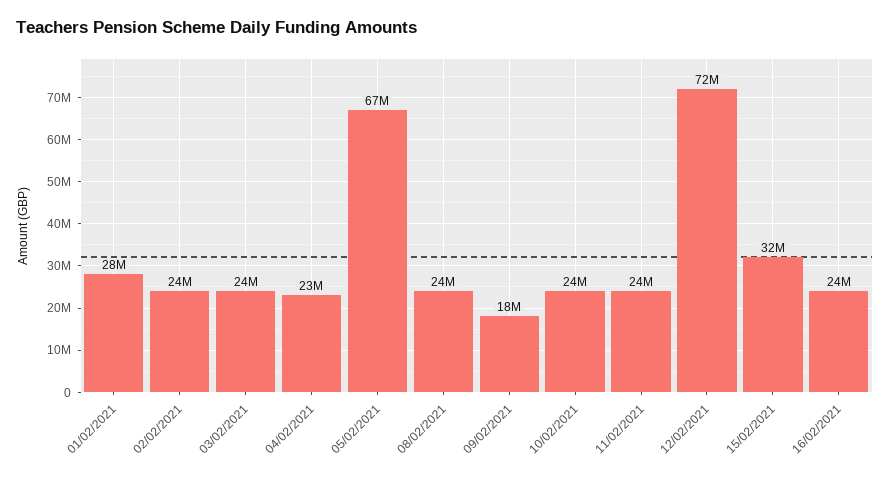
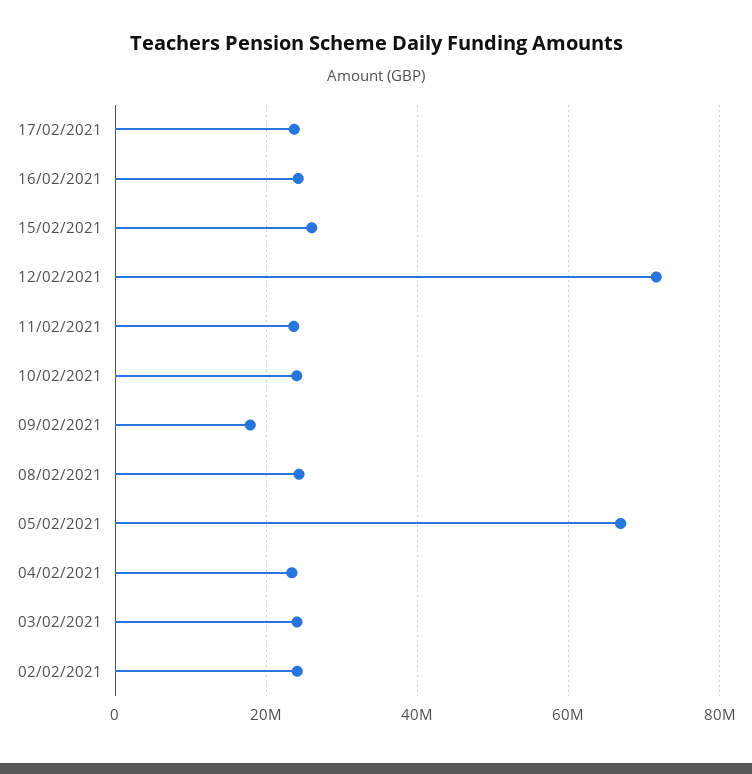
01/02/2021: 28000000 -> none
15/02/2021: 32000000 -> 26000000
17/02/2021: none -> 24000000

